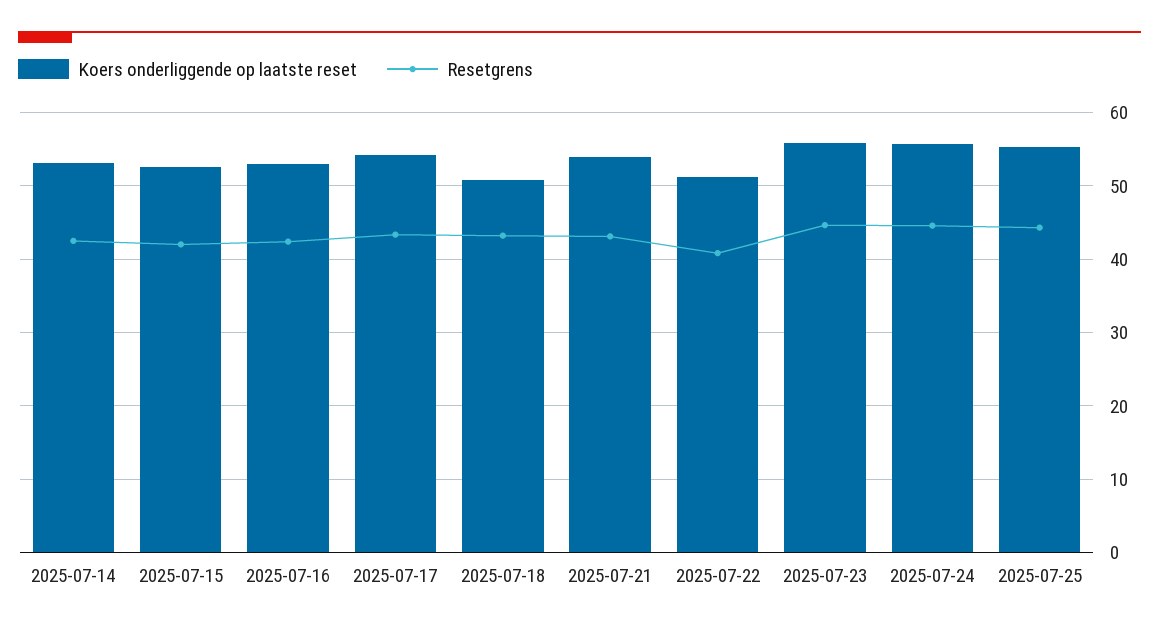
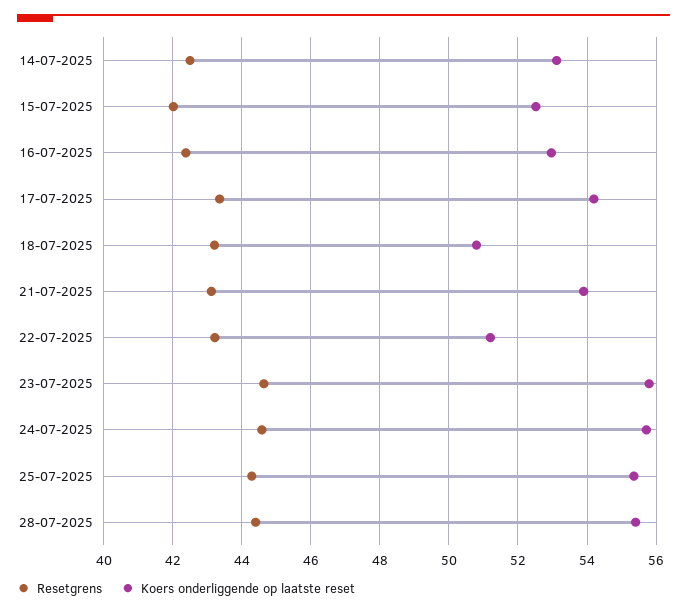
Resetgrens, 2025-07-22: 41 -> 43.2
Resetgrens, 28-07-2025: none -> 44.4
Koers onderliggende op laatste reset, 28-07-2025: none -> 55.4

